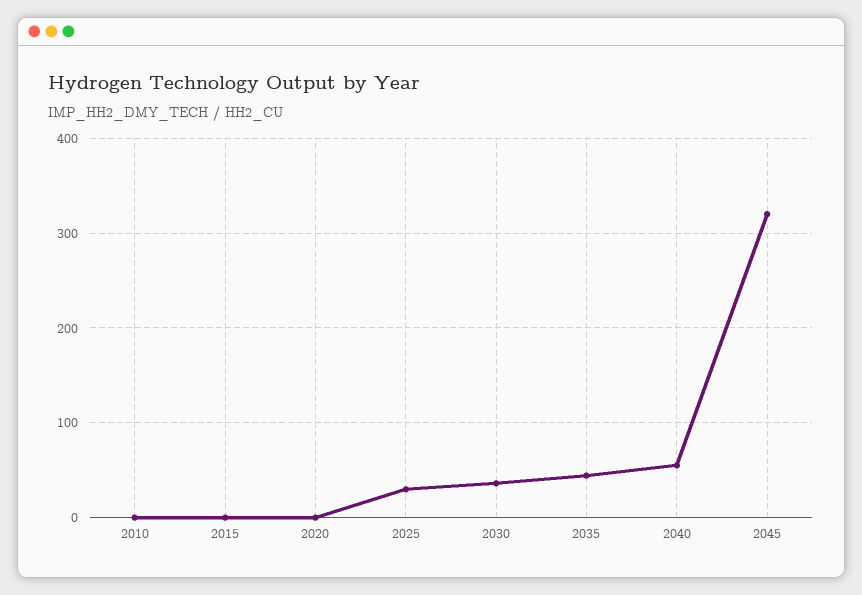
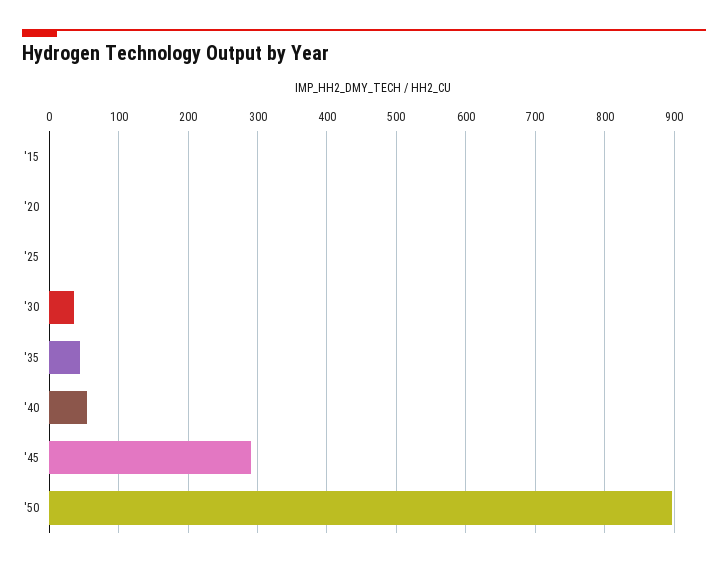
2010: 0 -> none
2025: 30 -> 0
2045: 320 -> 290
'50: none -> 900

